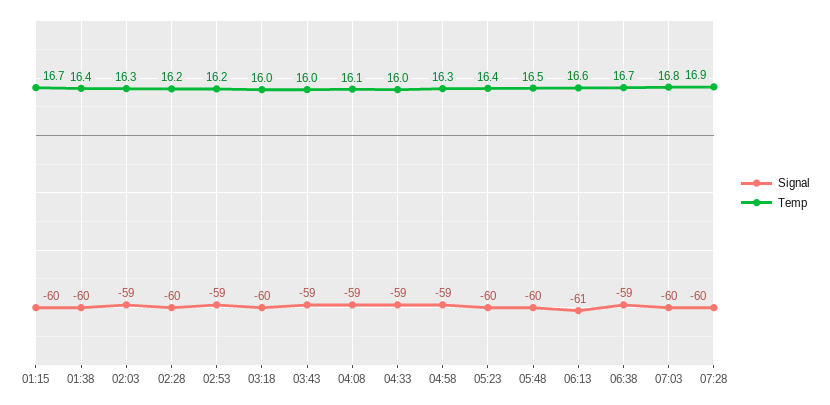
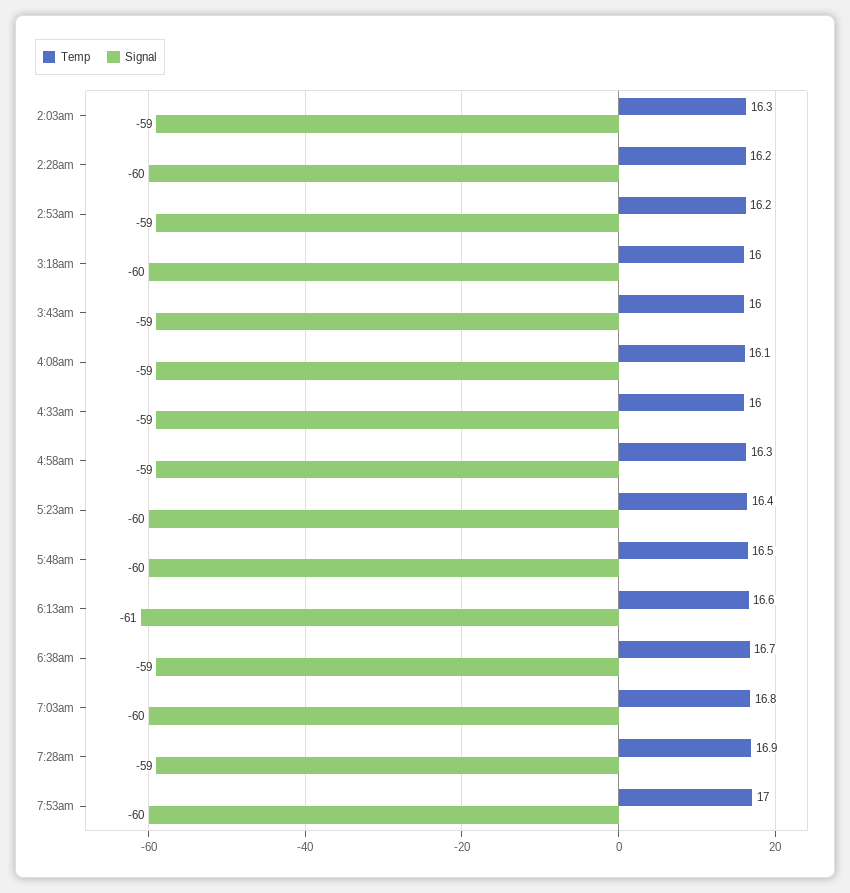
Signal, 01:15: -60 -> none
Temp, 01:15: 16.7 -> none
Signal, 01:38: -60 -> none
Temp, 01:38: 16.4 -> none
Signal, 07:28: -60 -> -59
Temp, 7:53am: none -> 17
Signal, 7:53am: none -> -60

